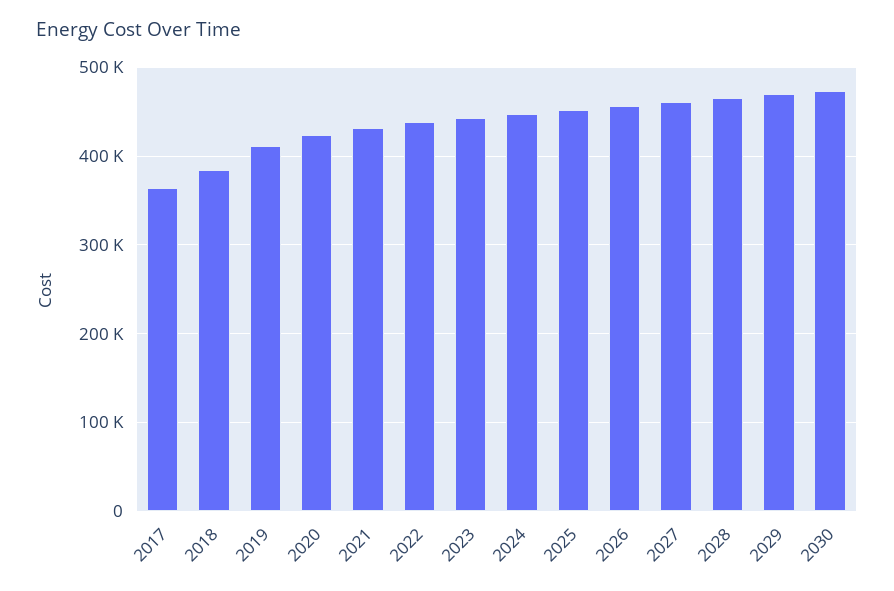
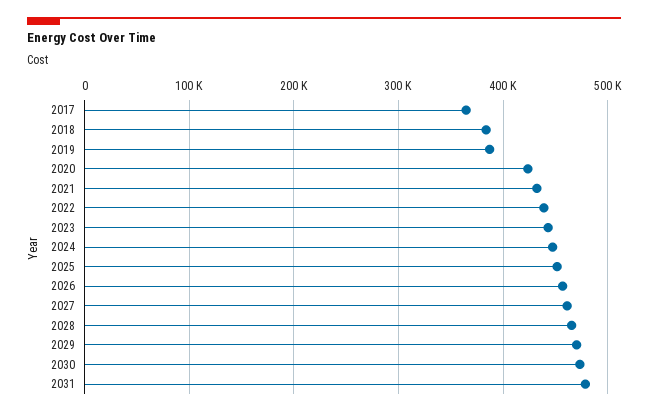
2019: 410000 -> 390000
2031: none -> 480000

